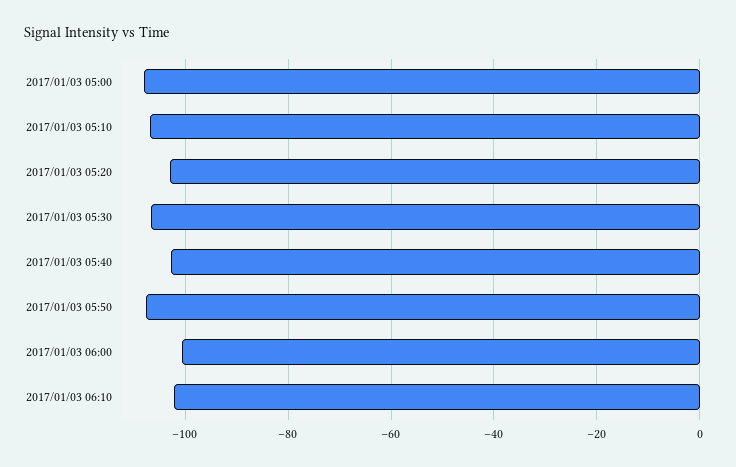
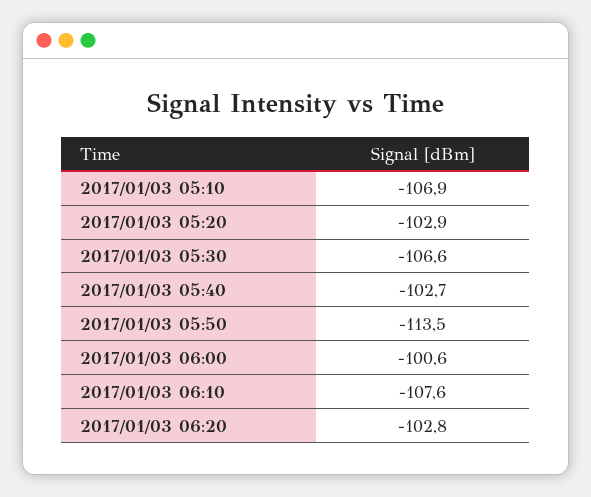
2017/01/03 05:00: -108 -> none
2017/01/03 05:50: -108 -> -113.5
2017/01/03 06:10: -102 -> -107.6
2017/01/03 06:20: none -> -102.8

